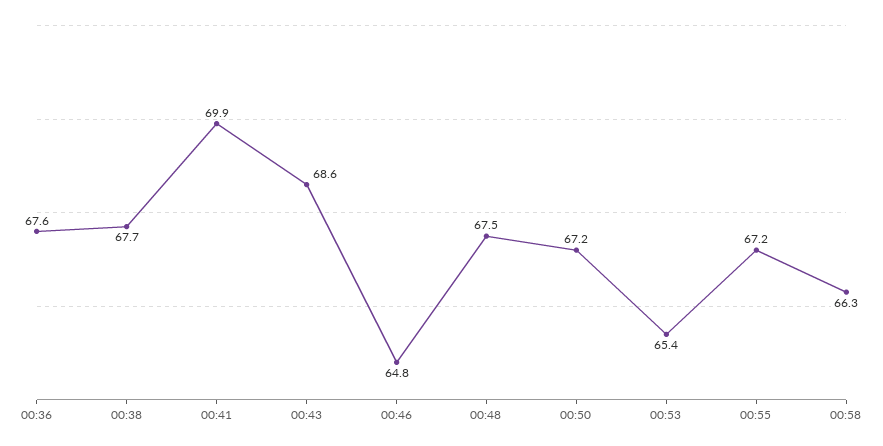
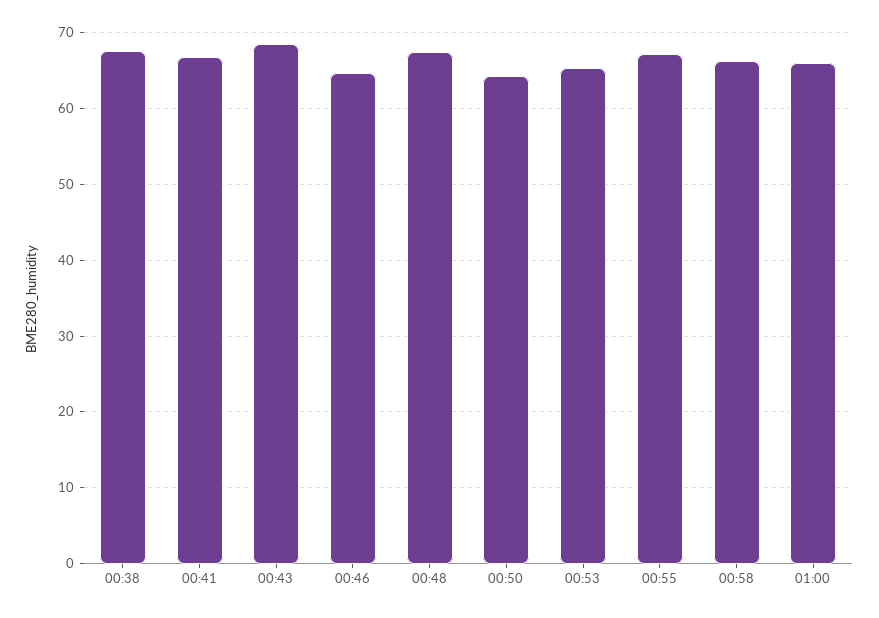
00:36: 67.6 -> none
00:41: 69.9 -> 67
00:50: 67.2 -> 64
01:00: none -> 66

